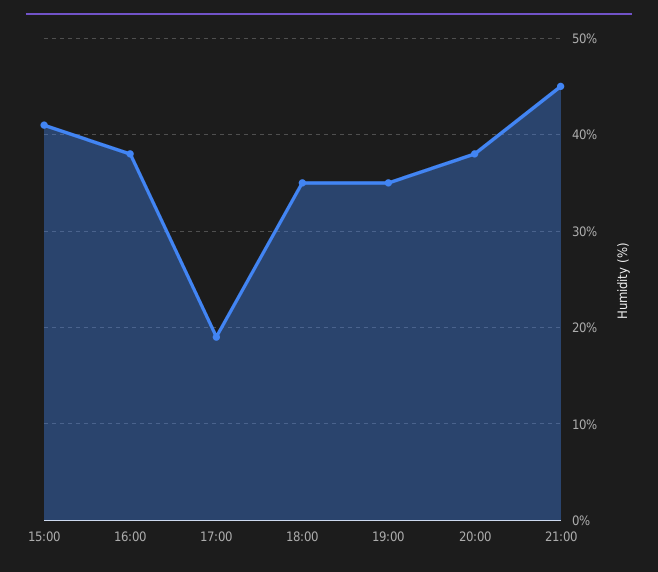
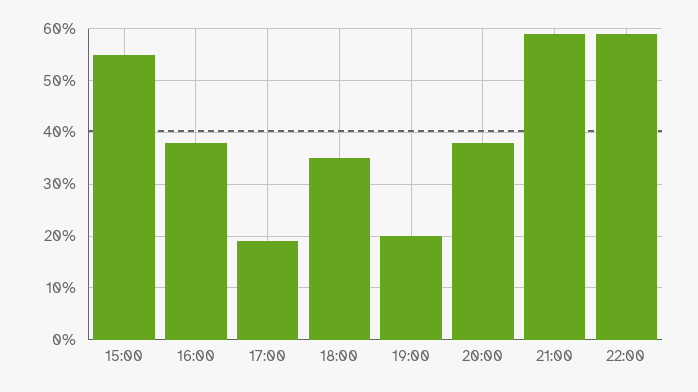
15:00: 41 -> 55
19:00: 35 -> 20
21:00: 45 -> 60
22:00: none -> 60

